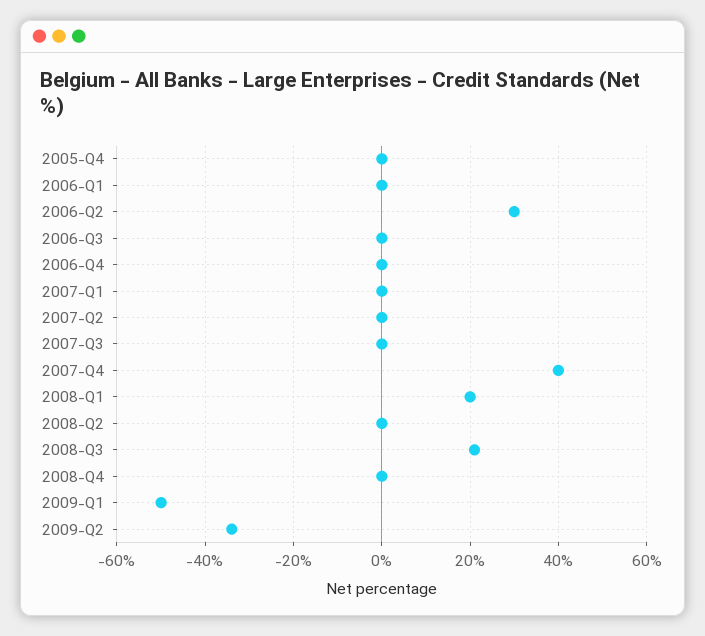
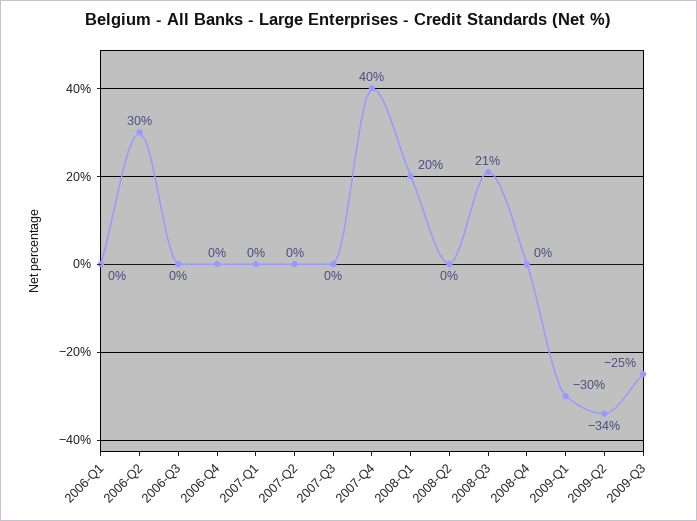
2005-Q4: 0 -> none
2009-Q1: -50 -> -30
2009-Q3: none -> -25

